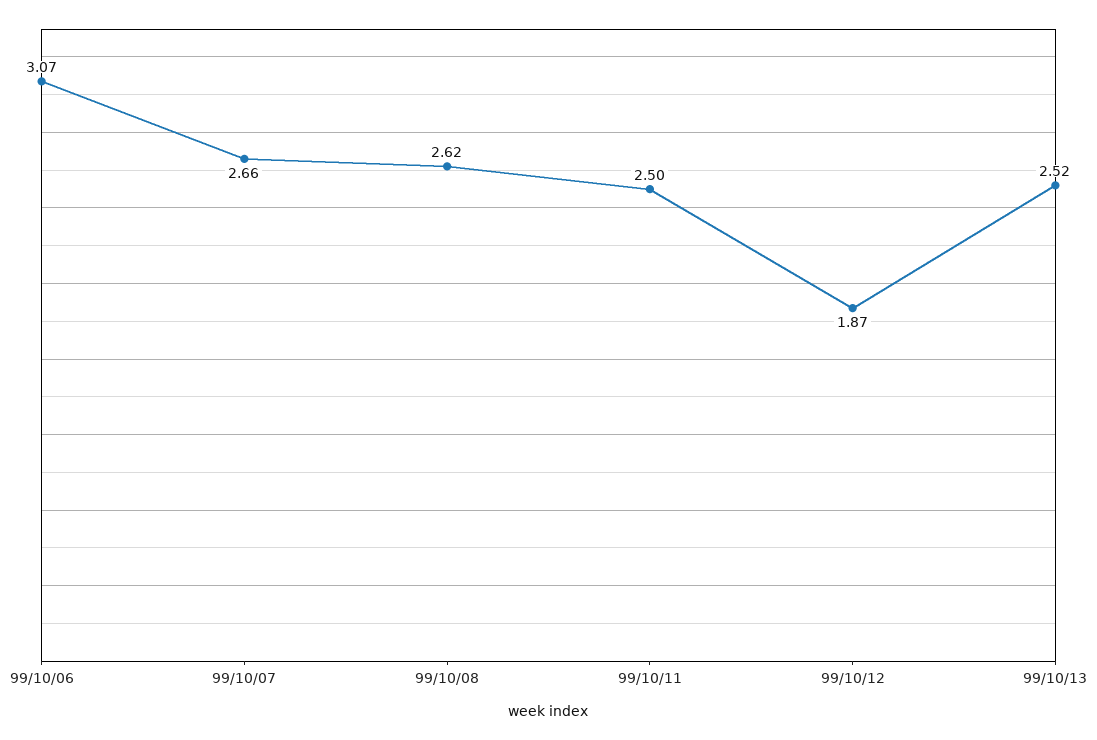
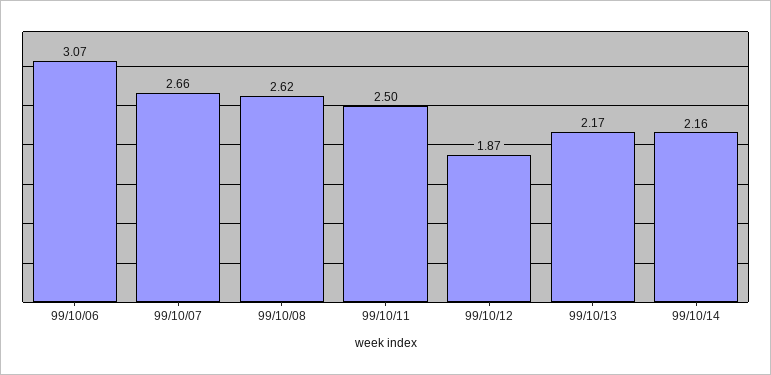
99/10/13: 2.52 -> 2.17
99/10/14: none -> 2.16

